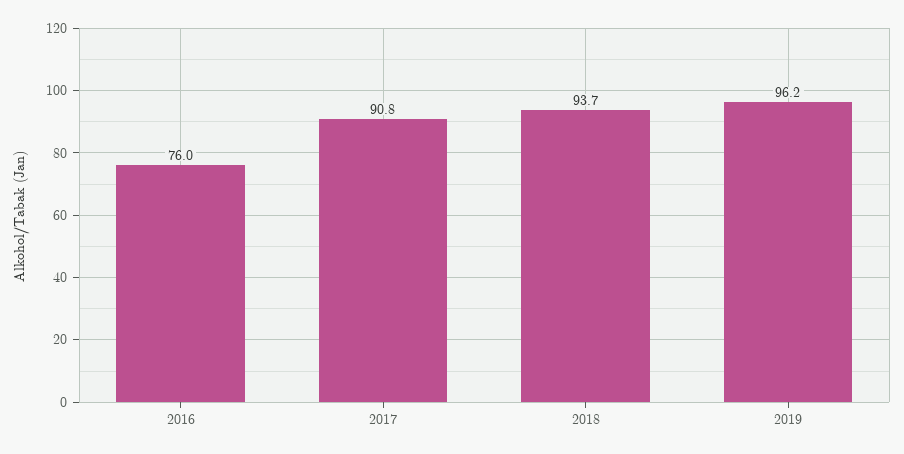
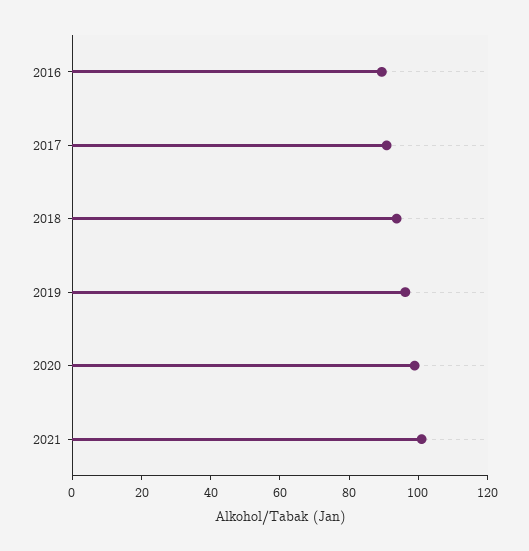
2016: 76 -> 90
2020: none -> 100
2021: none -> 100

